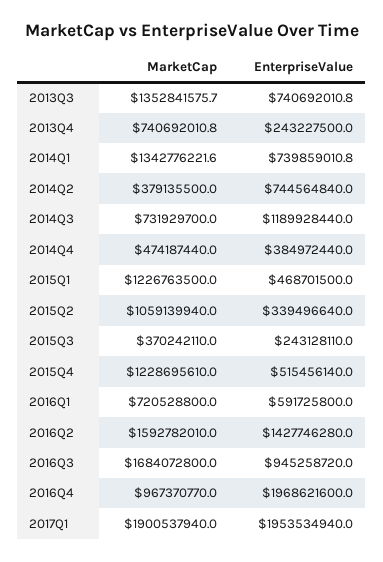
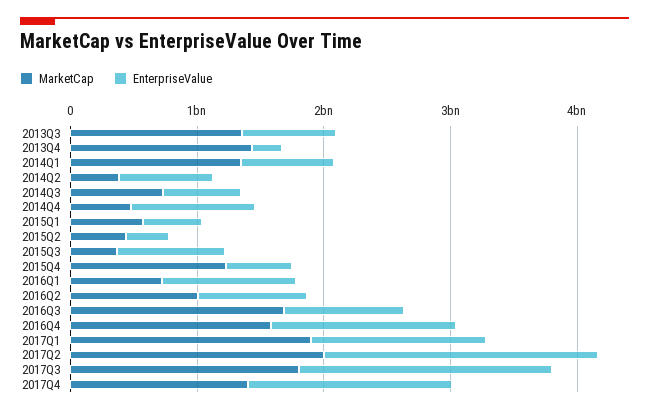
MarketCap, 2013Q4: 740692010.8 -> 1400000000
EnterpriseValue, 2014Q3: 1189928440 -> 600000000
EnterpriseValue, 2014Q4: 384972440 -> 1000000000
MarketCap, 2015Q1: 1226763500 -> 600000000
MarketCap, 2015Q2: 1059139940 -> 400000000
EnterpriseValue, 2015Q3: 243128110 -> 800000000
EnterpriseValue, 2016Q1: 591725800 -> 1000000000
MarketCap, 2016Q2: 1592782010 -> 1000000000
EnterpriseValue, 2016Q2: 1427746280 -> 800000000
MarketCap, 2016Q4: 967370770 -> 1600000000
EnterpriseValue, 2016Q4: 1968621600 -> 1400000000
EnterpriseValue, 2017Q1: 1953534940 -> 1400000000
MarketCap, 2017Q2: none -> 2000000000
EnterpriseValue, 2017Q2: none -> 2200000000
MarketCap, 2017Q3: none -> 1800000000
EnterpriseValue, 2017Q3: none -> 2000000000
MarketCap, 2017Q4: none -> 1400000000
EnterpriseValue, 2017Q4: none -> 1600000000

